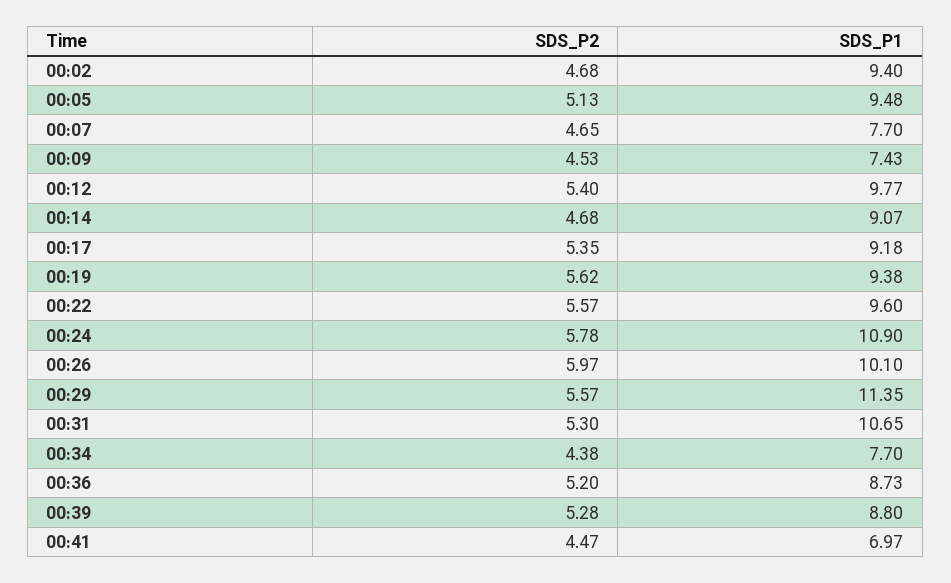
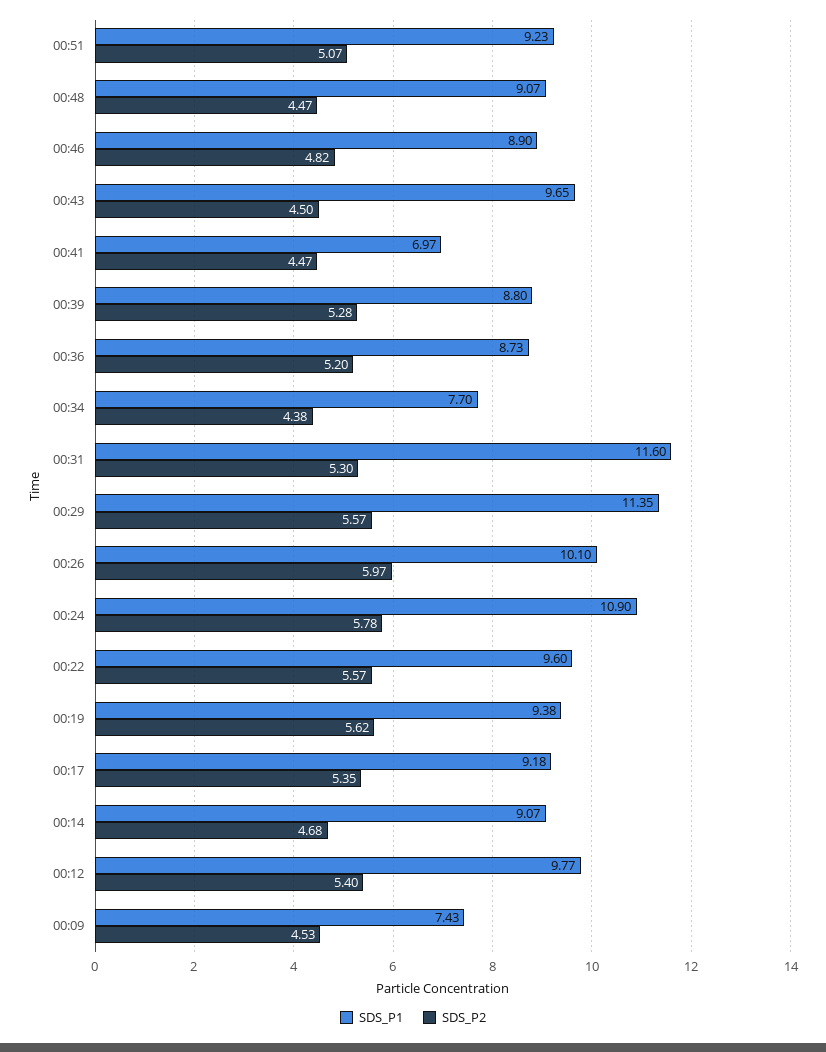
SDS_P2, 00:02: 4.68 -> none
SDS_P1, 00:02: 9.4 -> none
SDS_P2, 00:05: 5.13 -> none
SDS_P1, 00:05: 9.48 -> none
SDS_P2, 00:07: 4.65 -> none
SDS_P1, 00:07: 7.7 -> none
SDS_P1, 00:31: 10.65 -> 11.6
SDS_P1, 00:51: none -> 9.23
SDS_P2, 00:51: none -> 5.07
SDS_P1, 00:48: none -> 9.07
SDS_P2, 00:48: none -> 4.47
SDS_P1, 00:46: none -> 8.9
SDS_P2, 00:46: none -> 4.82
SDS_P1, 00:43: none -> 9.65
SDS_P2, 00:43: none -> 4.5

